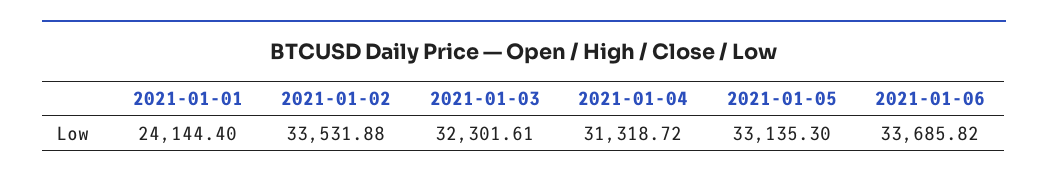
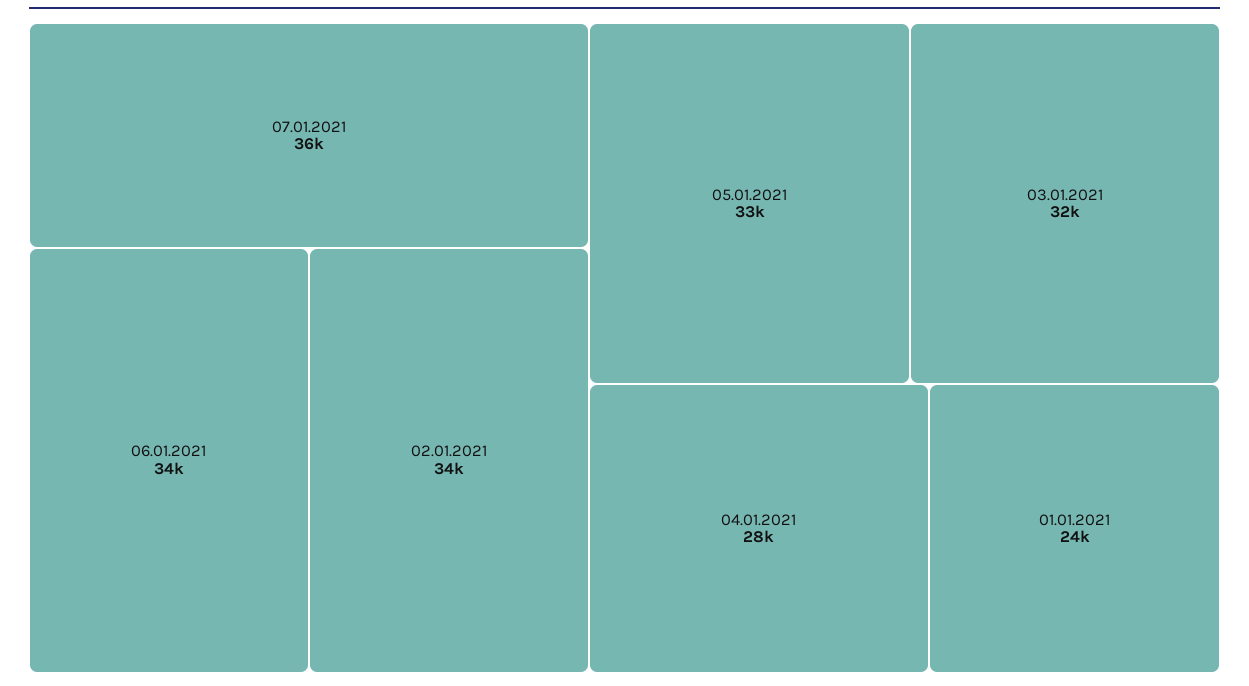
2021-01-04: 31318.72 -> 28000
07.01.2021: none -> 36000

